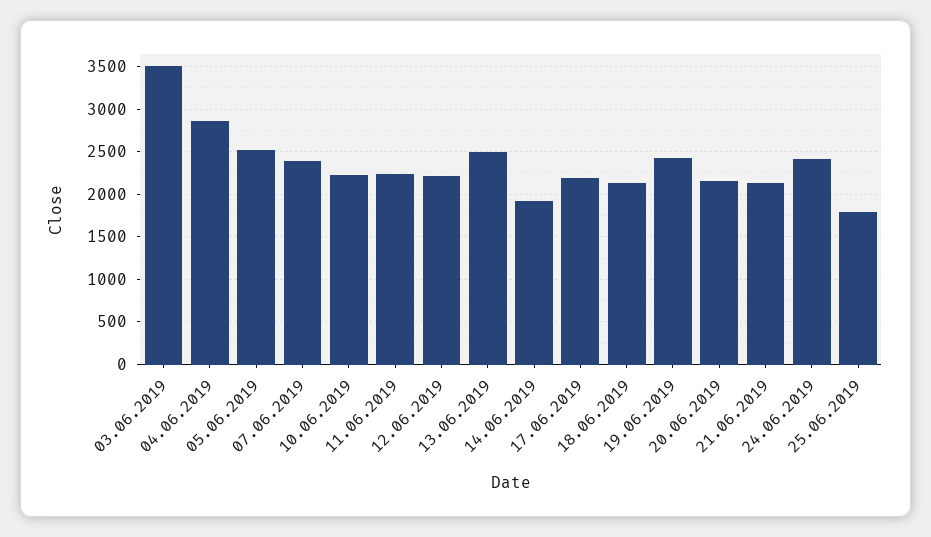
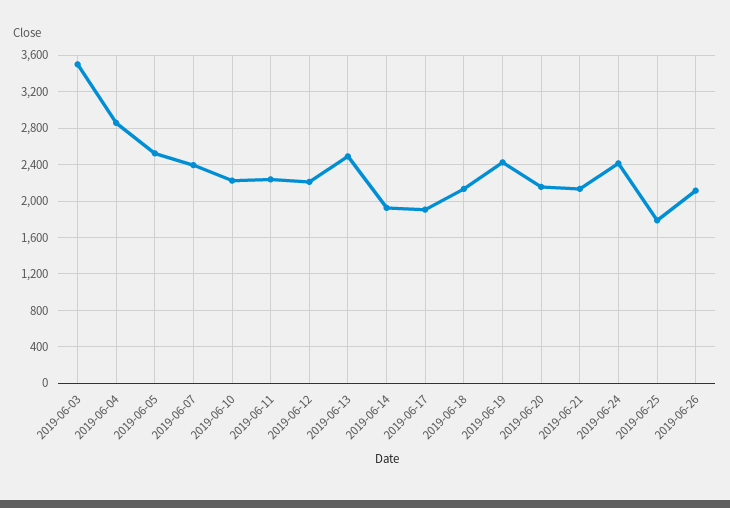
17.06.2019: 2200 -> 1900
2019-06-26: none -> 2100

